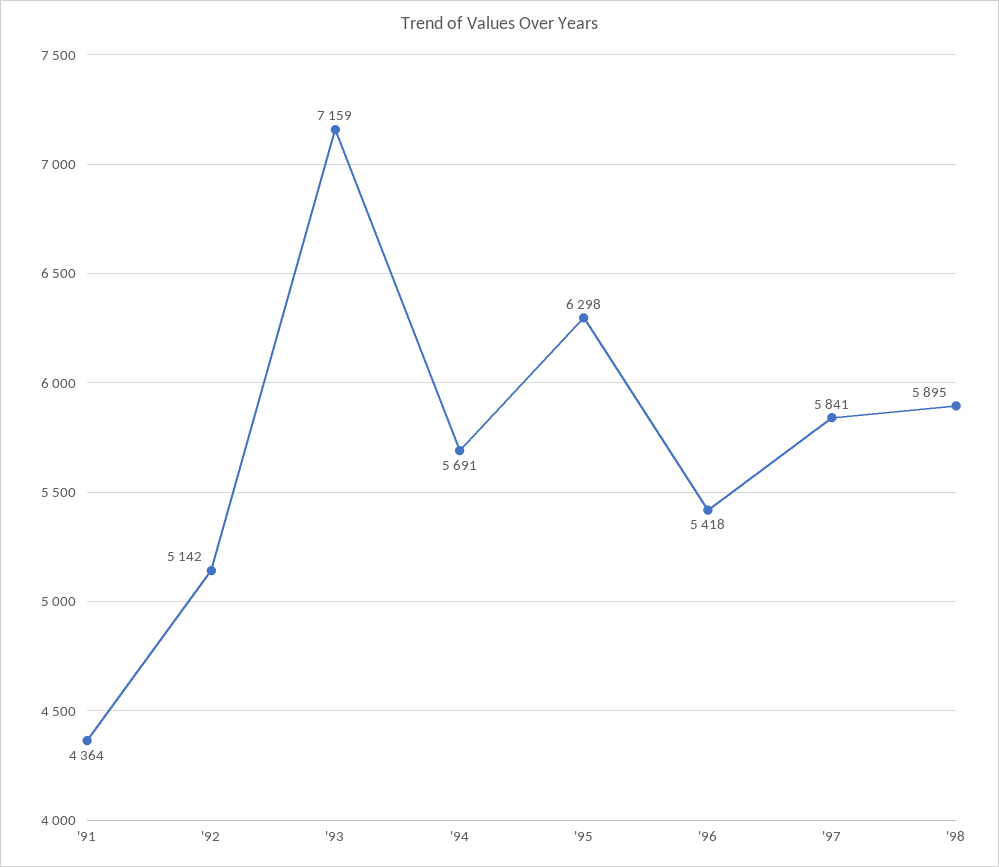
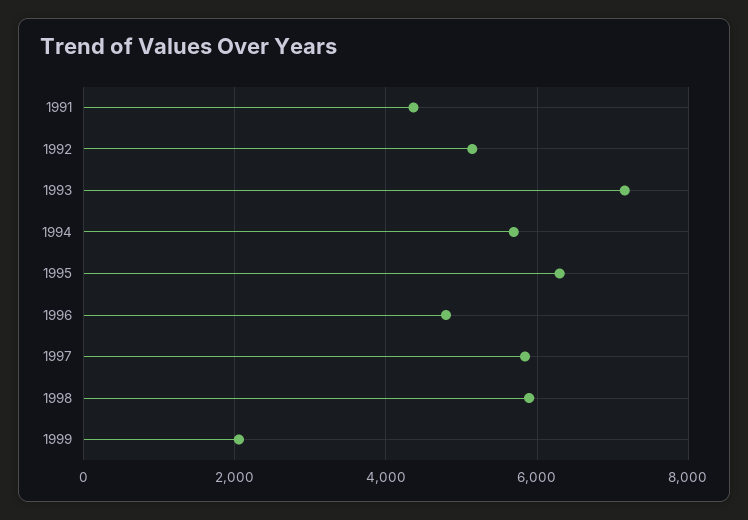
'96: 5418 -> 4800
1999: none -> 2000

